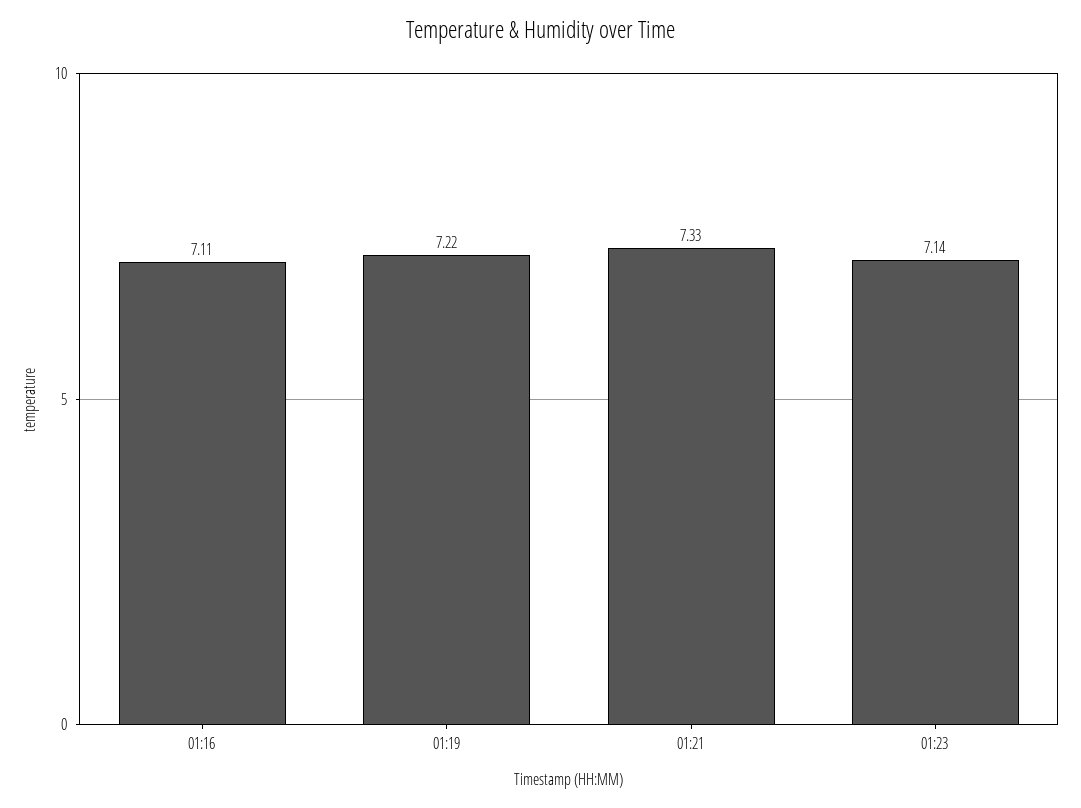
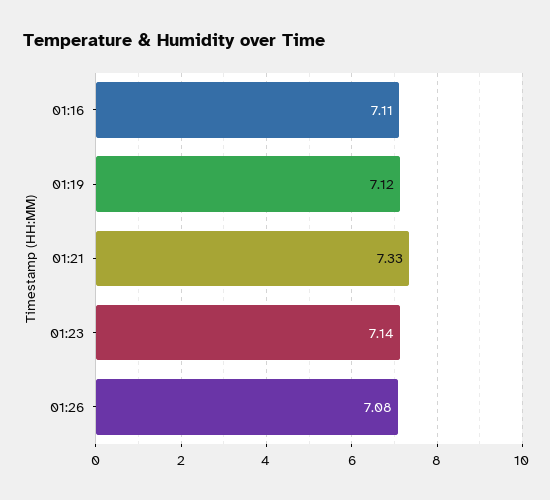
01:19: 7.22 -> 7.12
01:26: none -> 7.08

